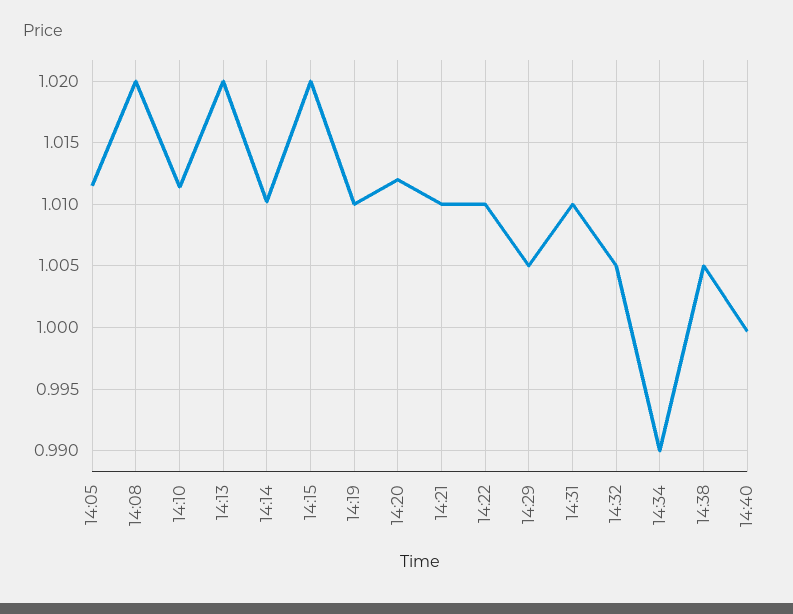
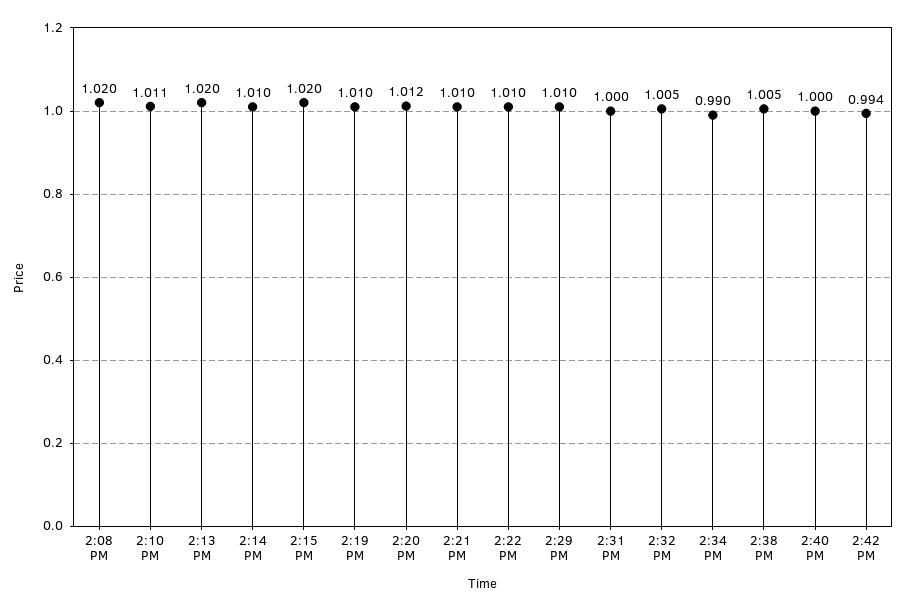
14:05: 1.0115 -> none
14:29: 1.005 -> 1.01
14:31: 1.01 -> 1
2:42 PM: none -> 0.994

